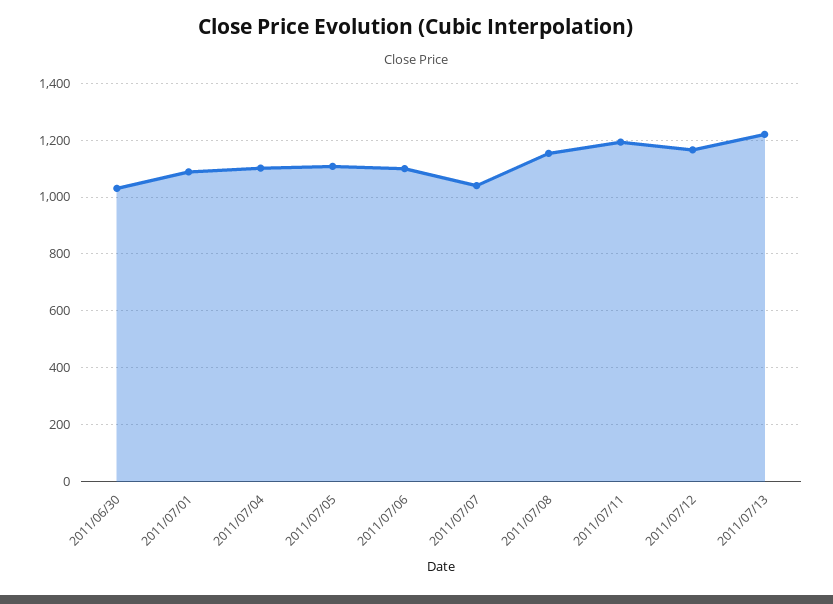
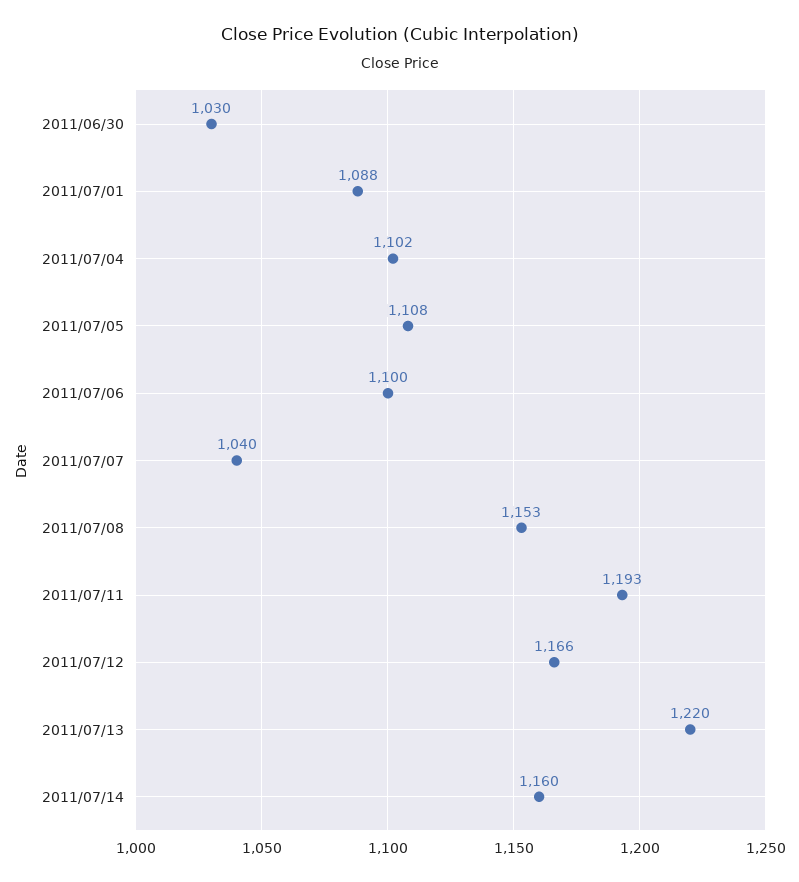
2011/07/14: none -> 1160

